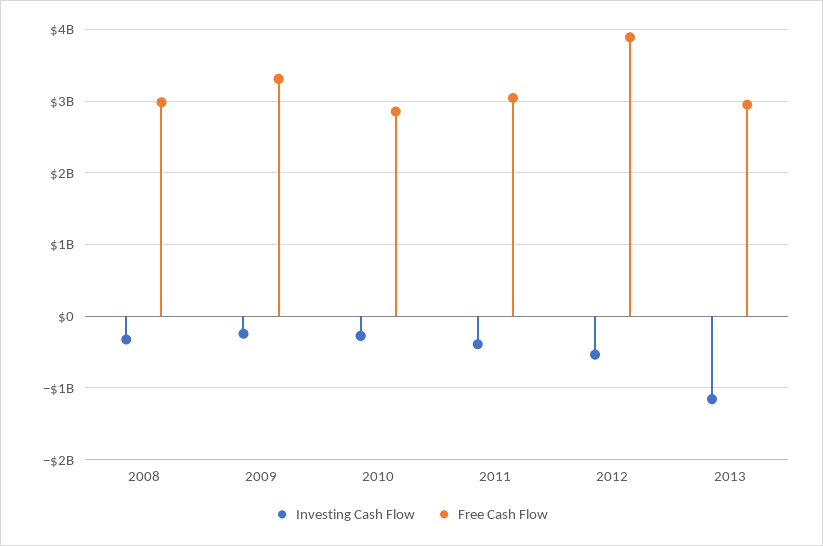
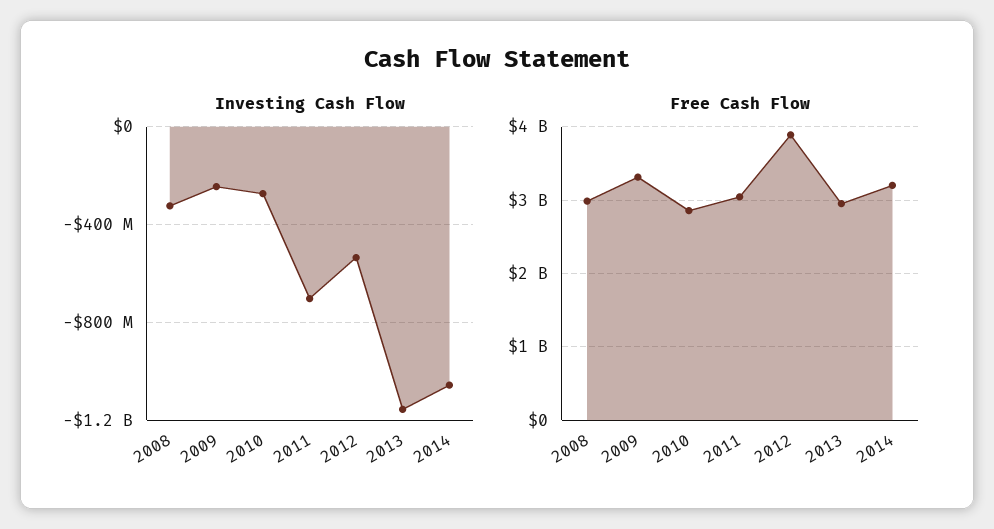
Investing Cash Flow, 2011: -400000000 -> -700000000
Investing Cash Flow, 2014: none -> -1050000000
Free Cash Flow, 2014: none -> 3200000000

